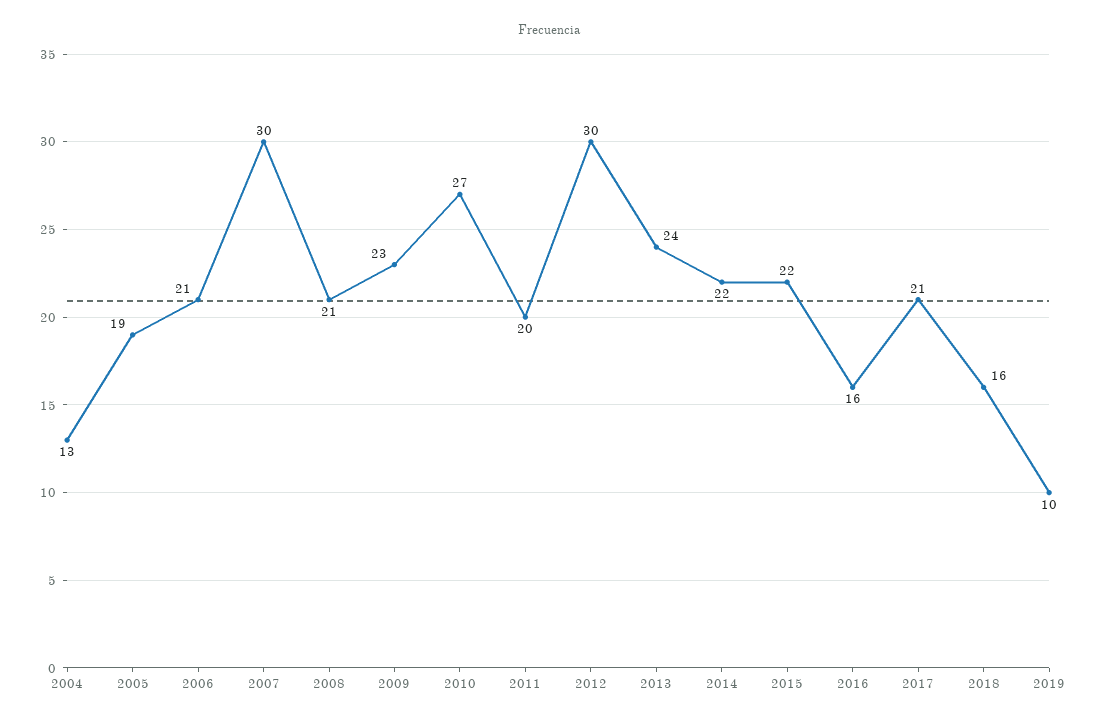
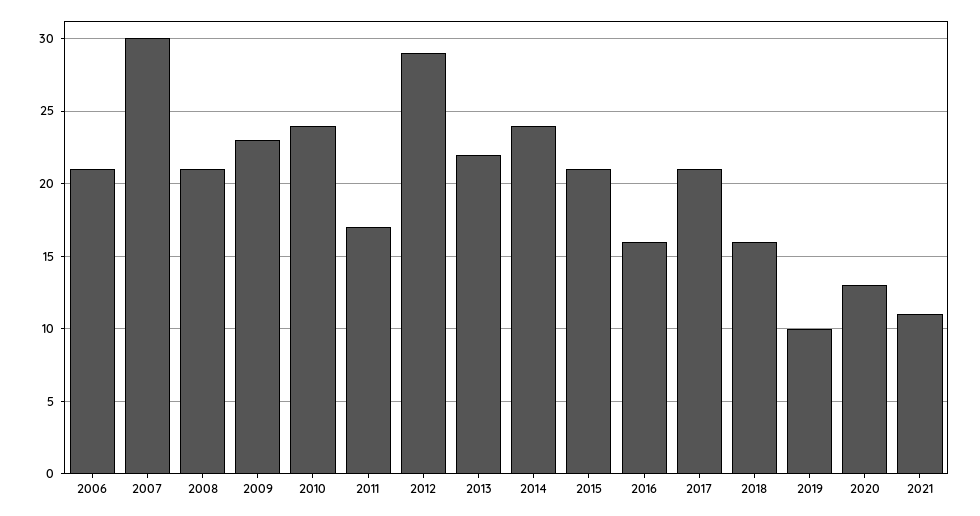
2004: 13 -> none
2005: 19 -> none
2010: 27 -> 24
2011: 20 -> 17
2012: 30 -> 29
2013: 24 -> 22
2014: 22 -> 24
2015: 22 -> 21
2020: none -> 13
2021: none -> 11

